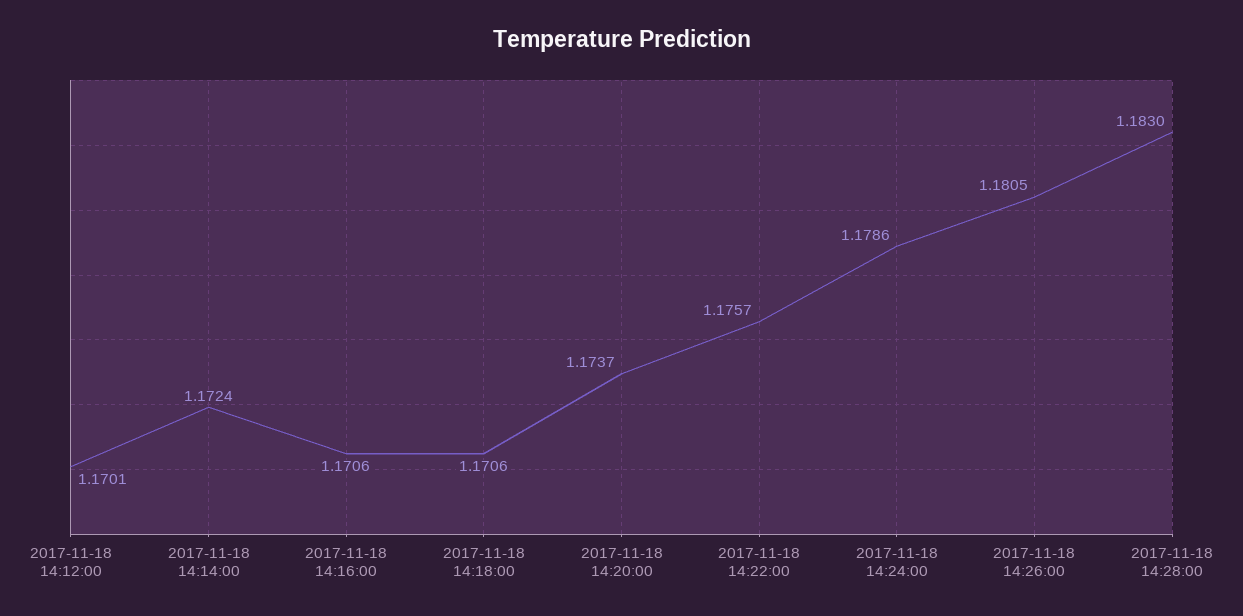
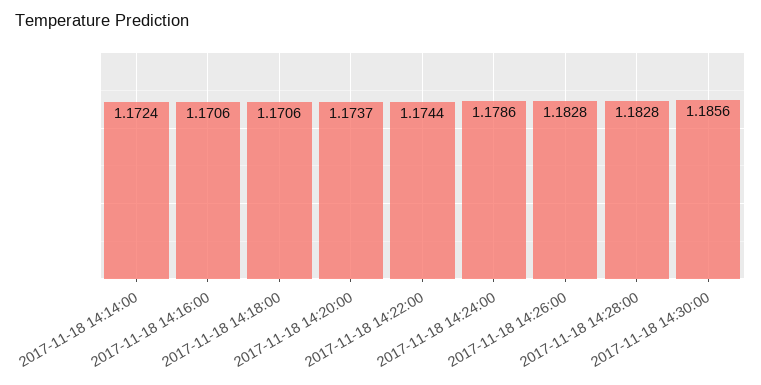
2017-11-18 14:12:00: 1.1701 -> none
2017-11-18 14:22:00: 1.1757 -> 1.1744
2017-11-18 14:26:00: 1.1805 -> 1.1828
2017-11-18 14:28:00: 1.183 -> 1.1828
2017-11-18 14:30:00: none -> 1.1856

